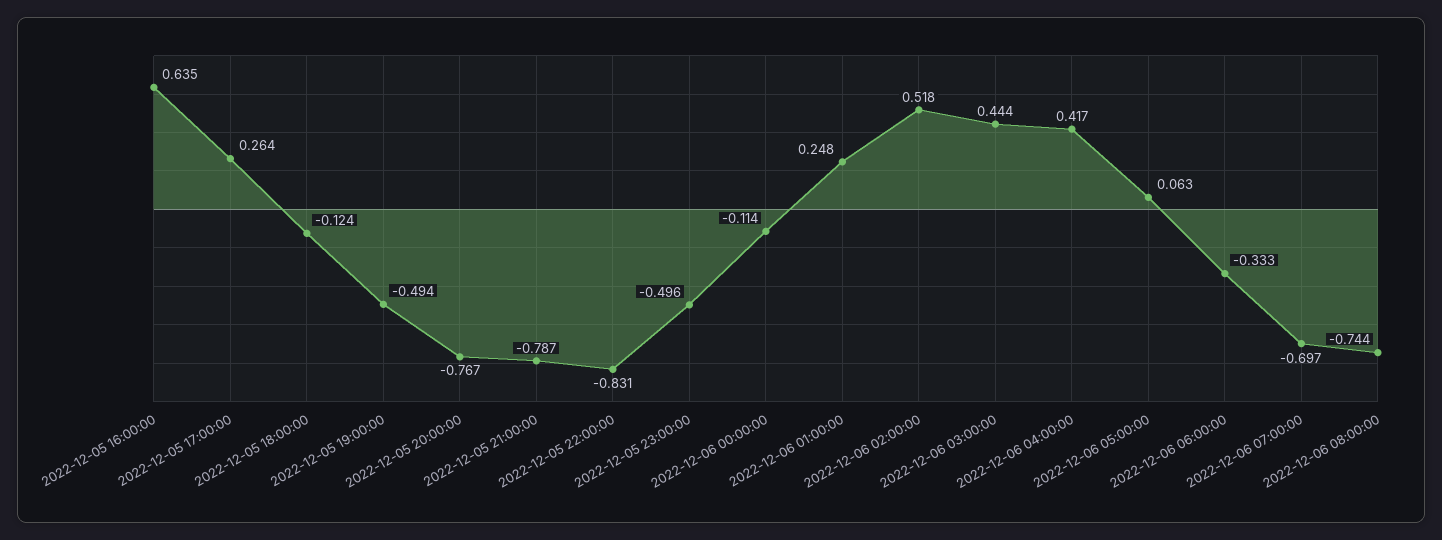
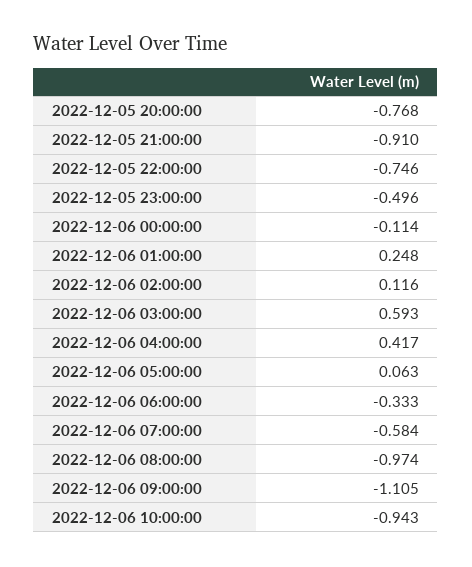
2022-12-05 16:00:00: 0.635 -> none
2022-12-05 17:00:00: 0.264 -> none
2022-12-05 18:00:00: -0.124 -> none
2022-12-05 19:00:00: -0.494 -> none
2022-12-05 20:00:00: -0.767 -> -0.768
2022-12-05 21:00:00: -0.787 -> -0.91
2022-12-05 22:00:00: -0.831 -> -0.746
2022-12-06 02:00:00: 0.518 -> 0.116
2022-12-06 03:00:00: 0.444 -> 0.593
2022-12-06 07:00:00: -0.697 -> -0.584
2022-12-06 08:00:00: -0.744 -> -0.974
2022-12-06 09:00:00: none -> -1.105
2022-12-06 10:00:00: none -> -0.943

